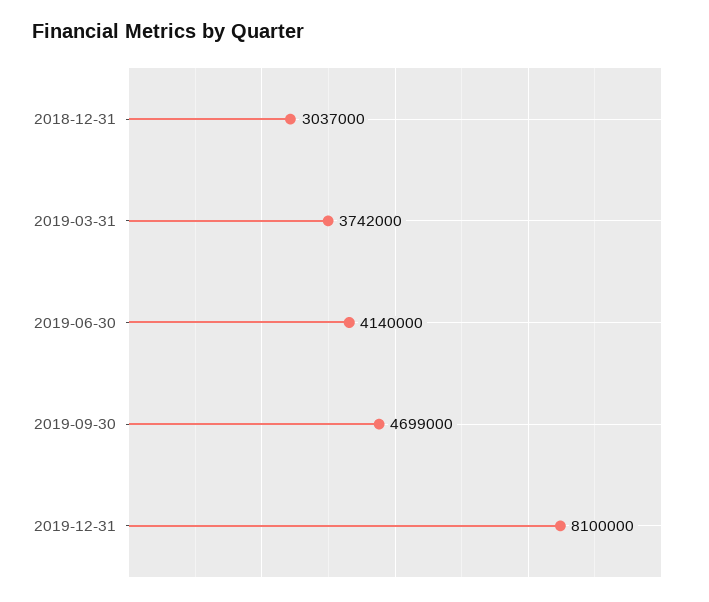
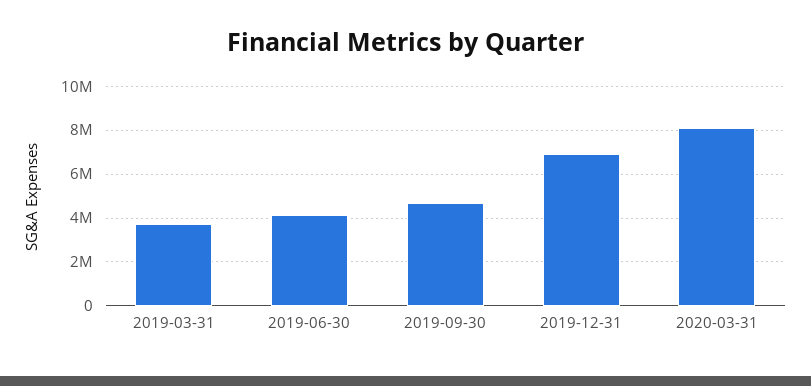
2018-12-31: 3037000 -> none
2019-12-31: 8100000 -> 7000000
2020-03-31: none -> 8000000

